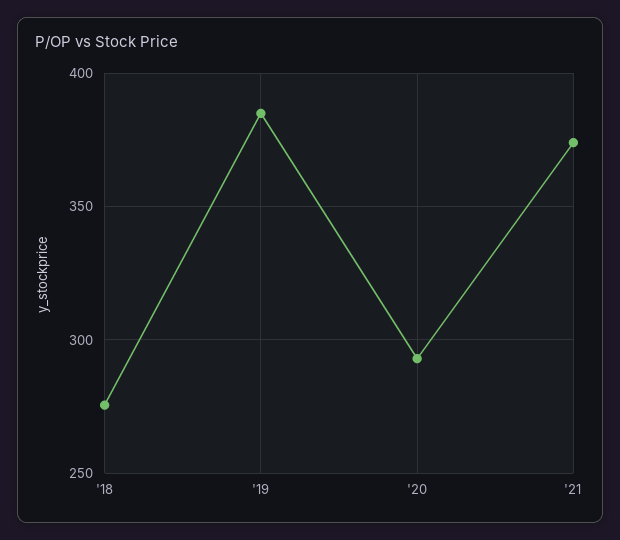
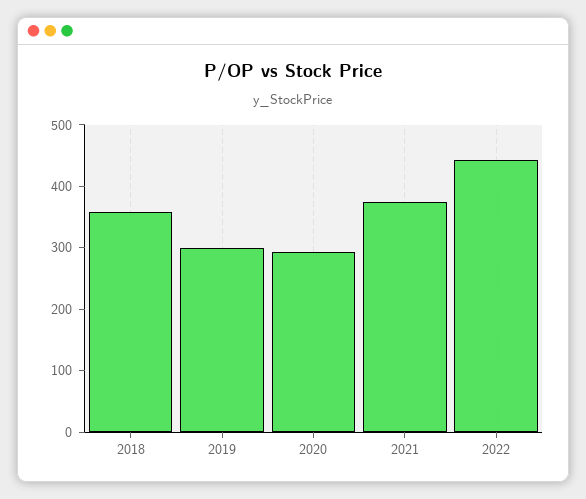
'18: 275 -> 360
'19: 385 -> 300
2022: none -> 440

